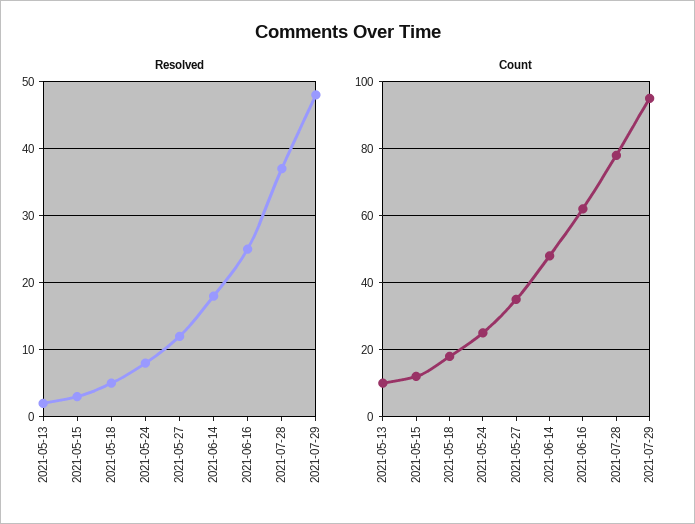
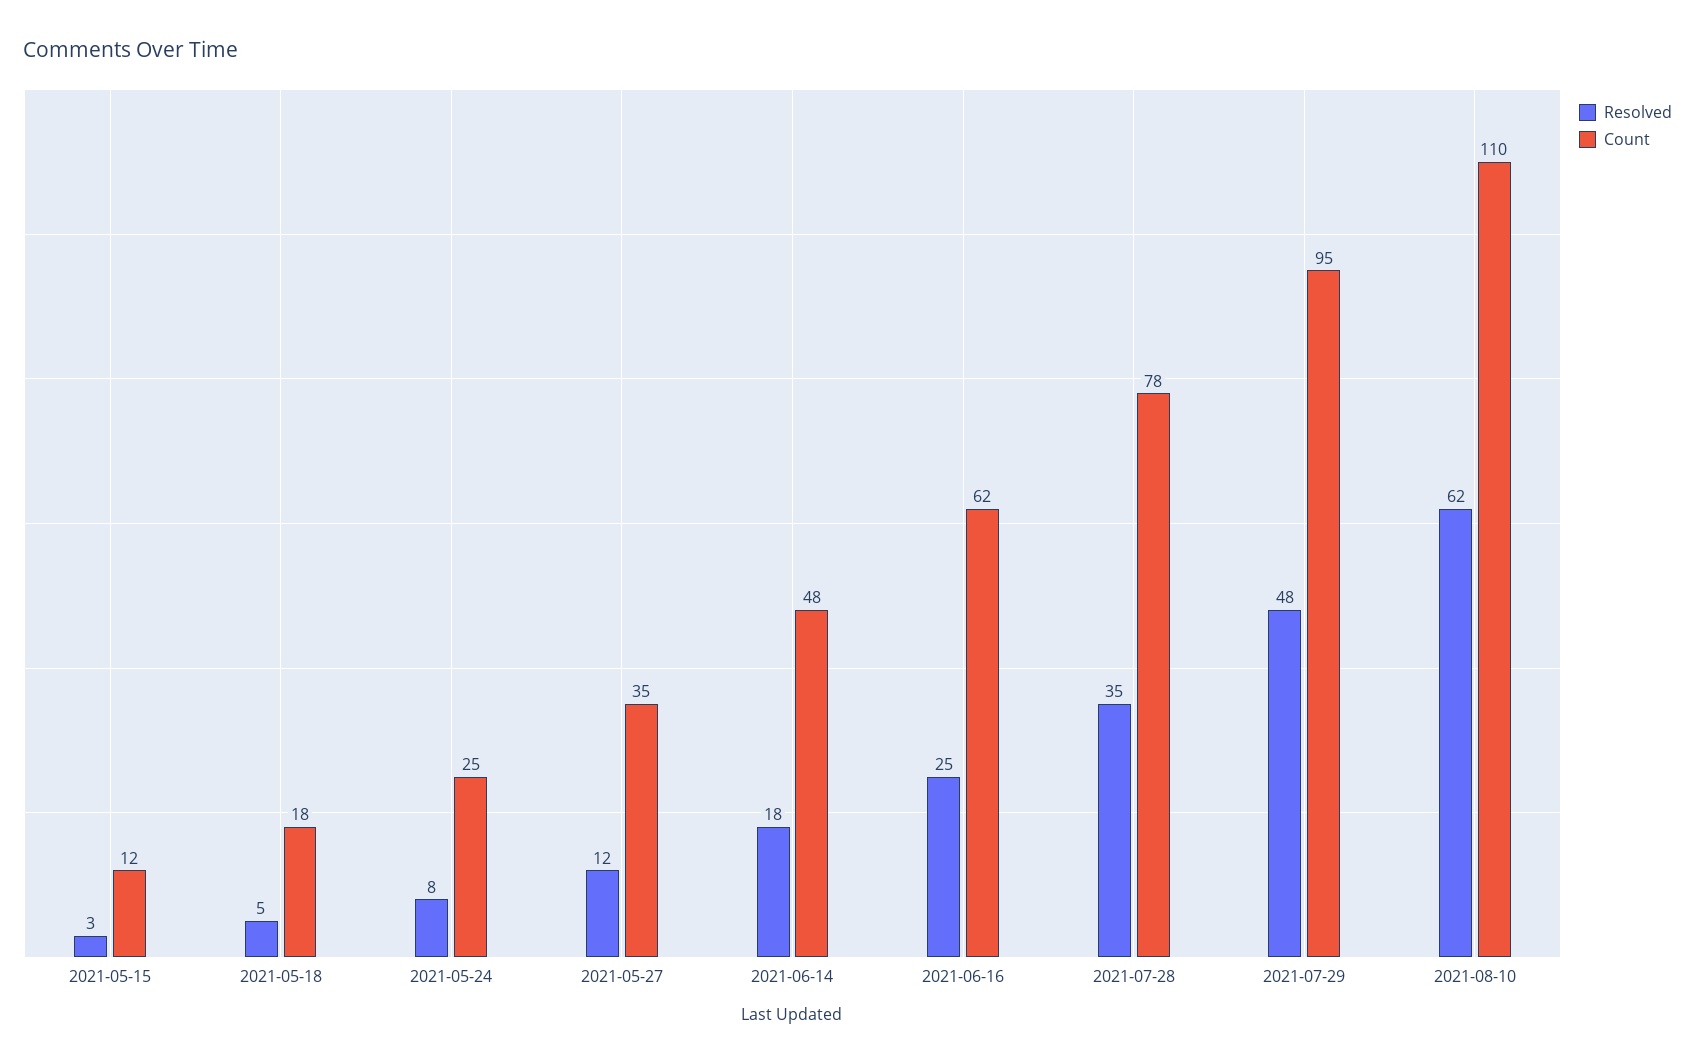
Resolved, 2021-05-13: 2 -> none
Resolved, 2021-07-28: 37 -> 35
Count, 2021-05-13: 10 -> none
Resolved, 2021-08-10: none -> 62
Count, 2021-08-10: none -> 110

